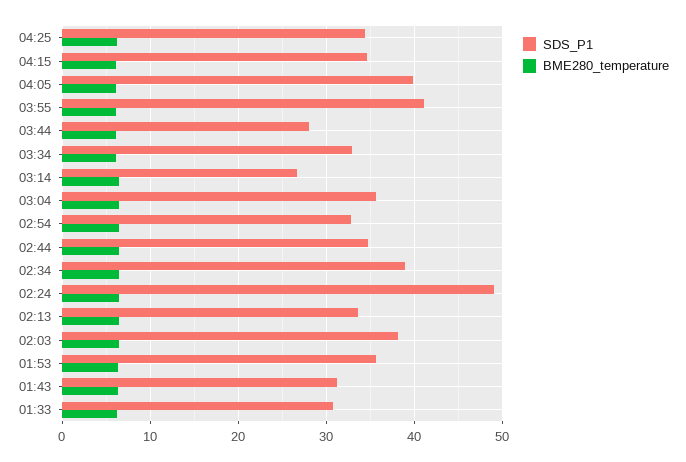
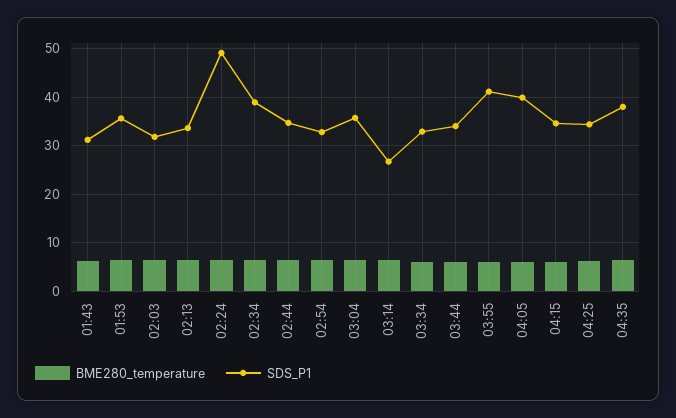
SDS_P1, 03:44: 28 -> 34
SDS_P1, 02:03: 38 -> 32
SDS_P1, 01:33: 31 -> none
BME280_temperature, 01:33: 6 -> none
BME280_temperature, 04:35: none -> 6
SDS_P1, 04:35: none -> 38

